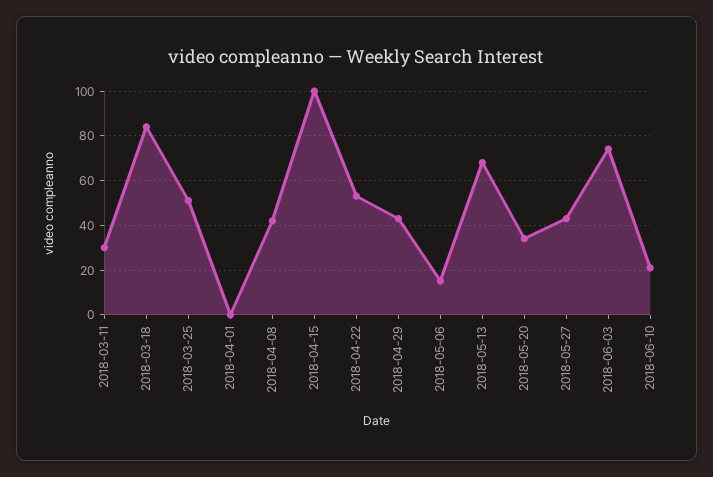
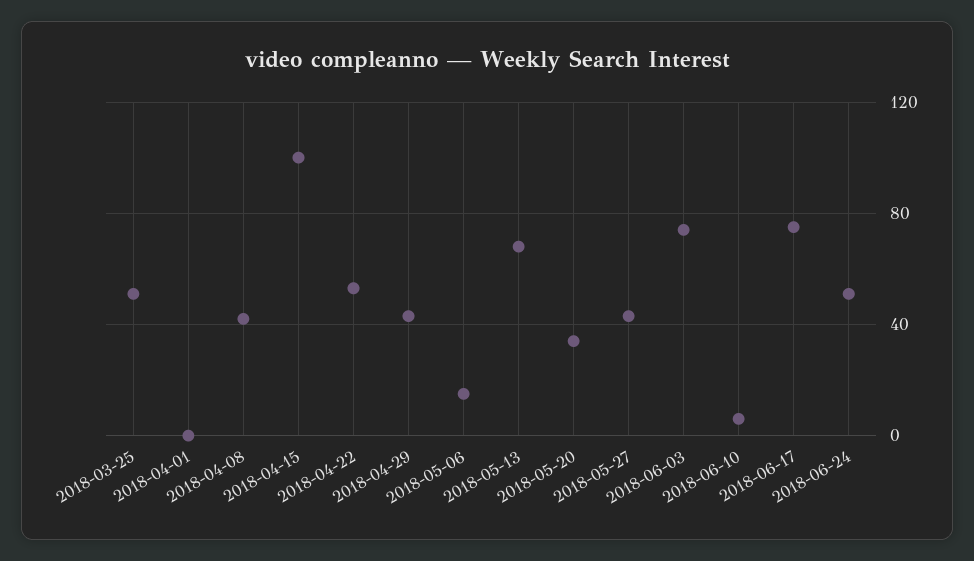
2018-03-11: 30 -> none
2018-03-18: 85 -> none
2018-06-10: 20 -> 5
2018-06-17: none -> 75
2018-06-24: none -> 50

